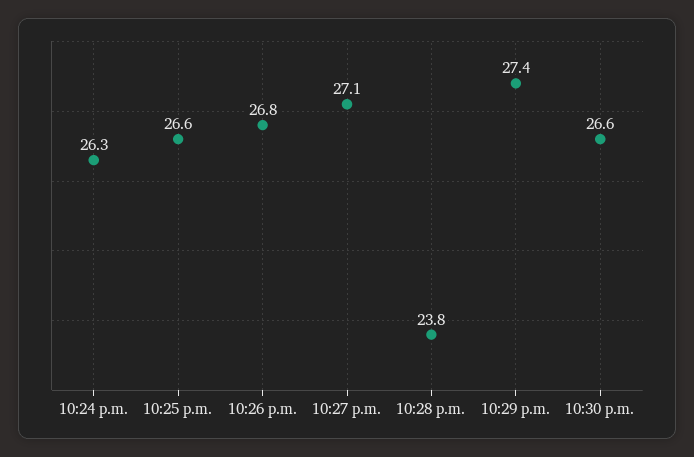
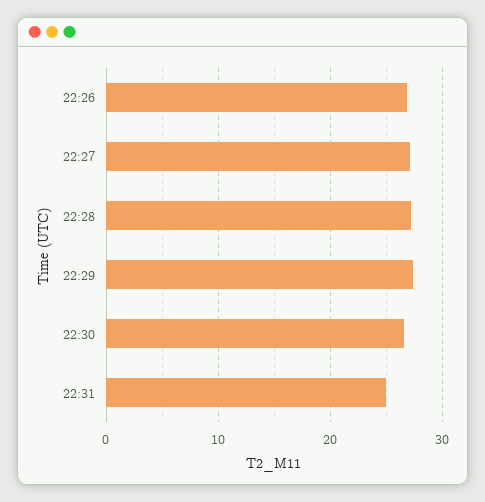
10:24 p.m.: 26.3 -> none
10:25 p.m.: 26.6 -> none
10:28 p.m.: 23.8 -> 27
22:31: none -> 25

